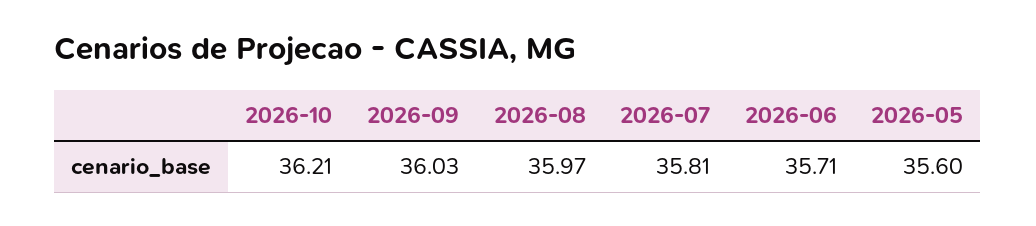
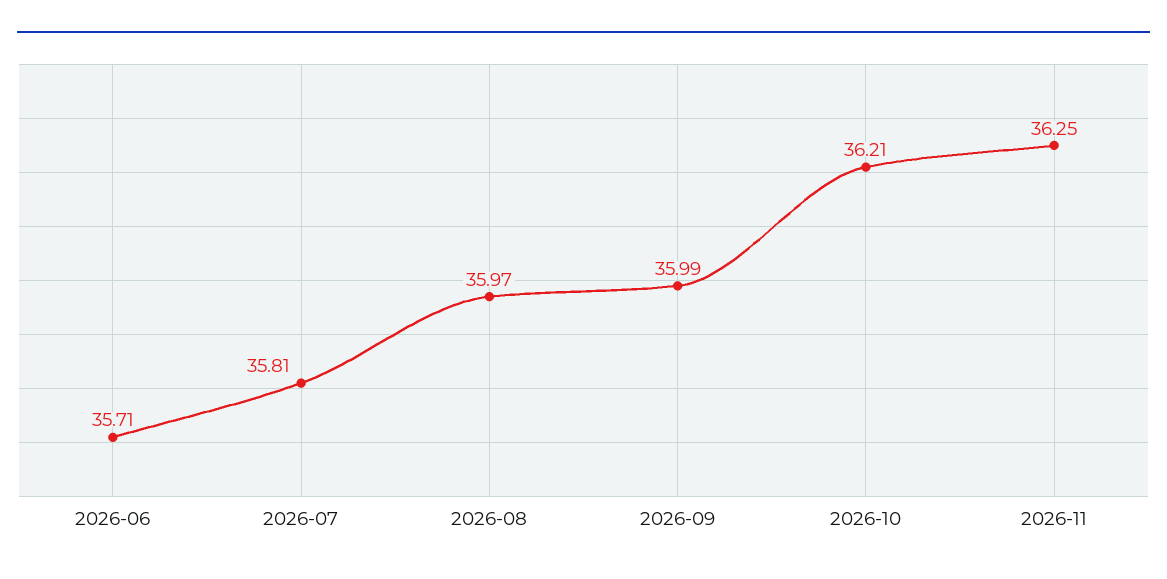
2026-09: 36.03 -> 35.99
2026-05: 35.6 -> none
2026-11: none -> 36.25

